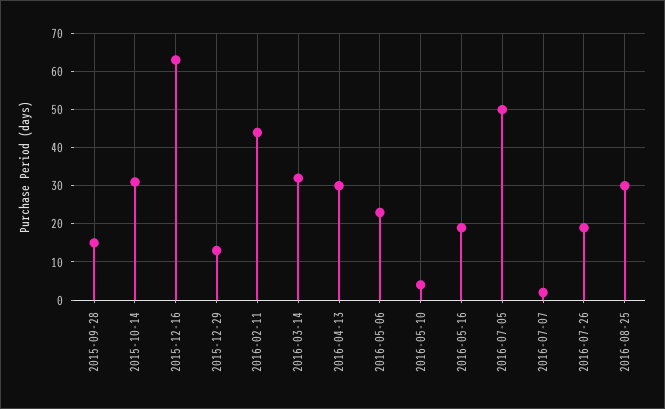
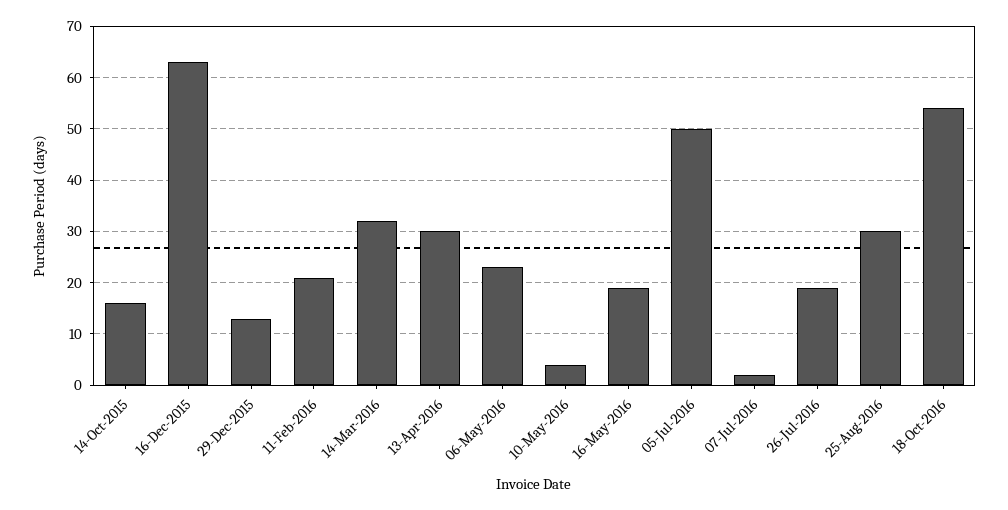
2015-09-28: 15 -> none
2015-10-14: 30 -> 15
2016-02-11: 45 -> 20
18-Oct-2016: none -> 55

